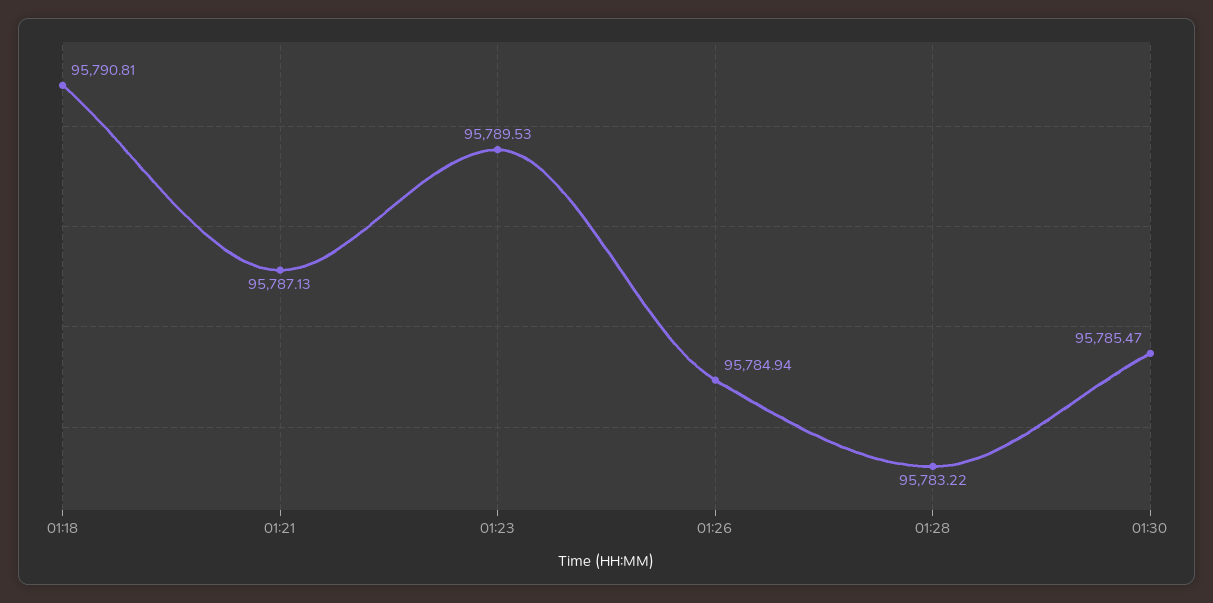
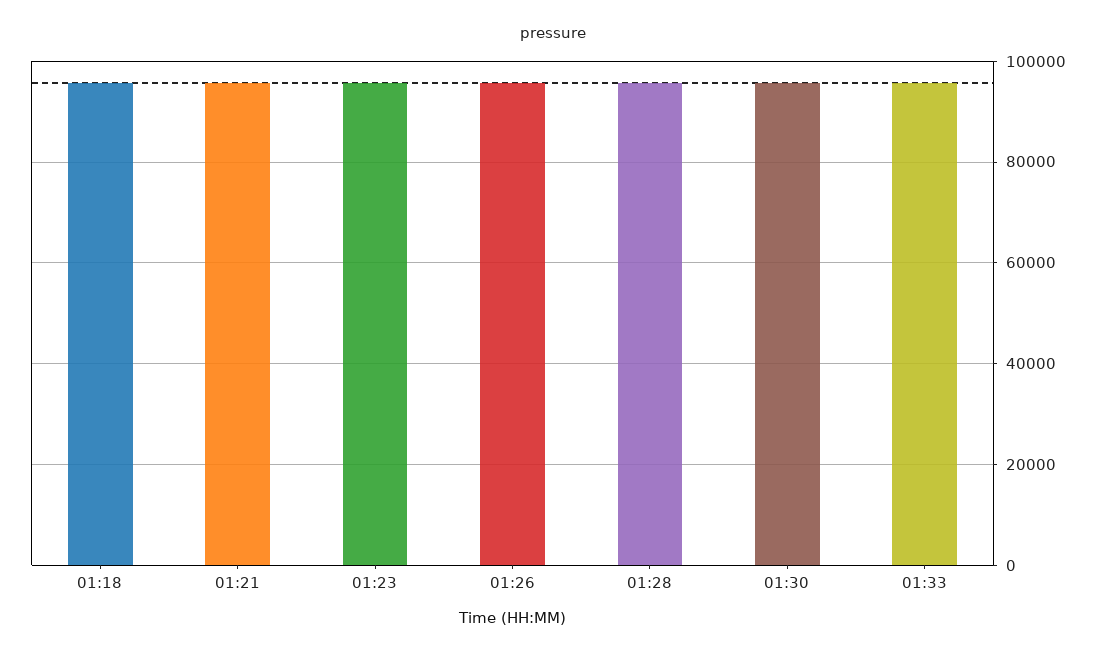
01:33: none -> 96000

